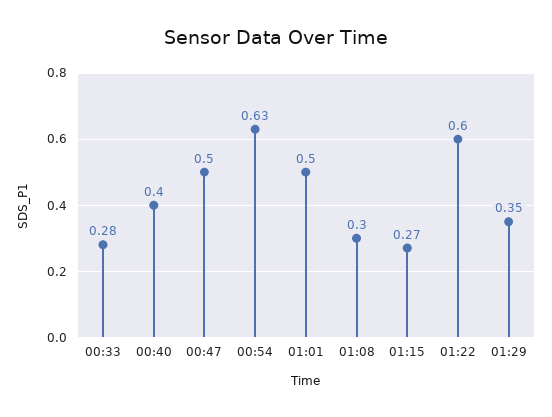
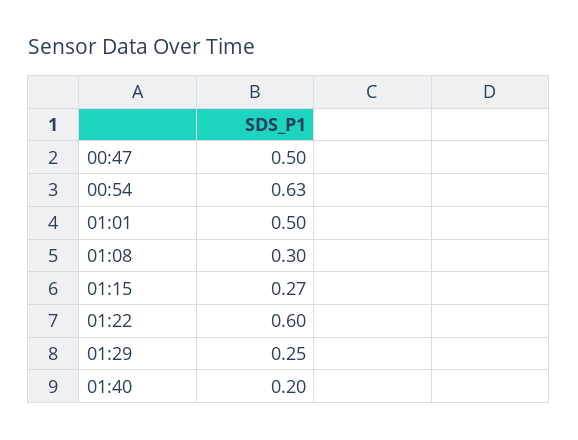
00:33: 0.28 -> none
00:40: 0.4 -> none
01:29: 0.35 -> 0.25
01:40: none -> 0.2

